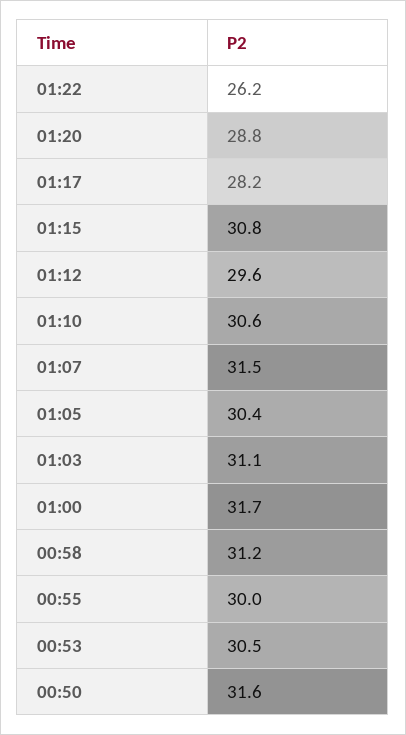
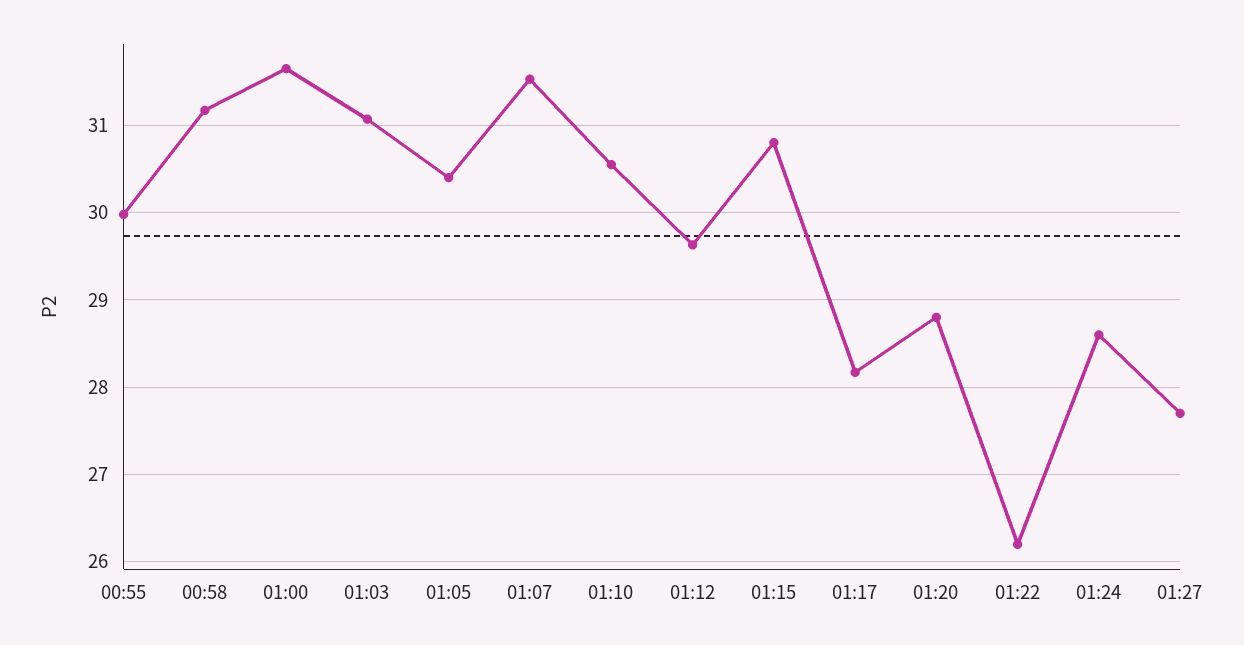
00:53: 30.5 -> none
00:50: 31.6 -> none
01:24: none -> 28.6
01:27: none -> 27.7

